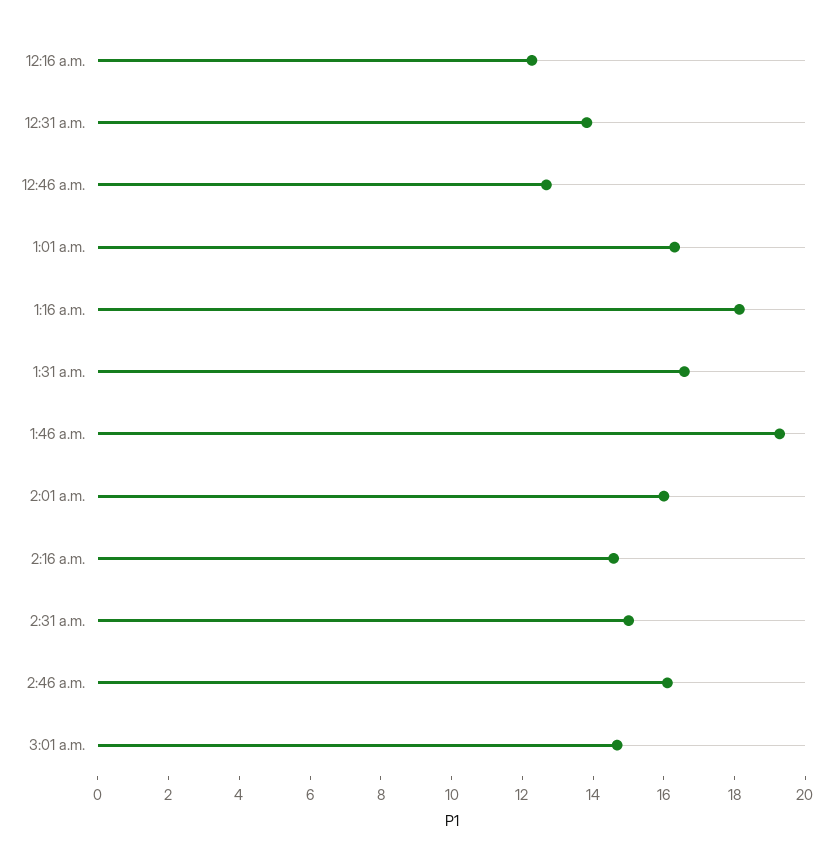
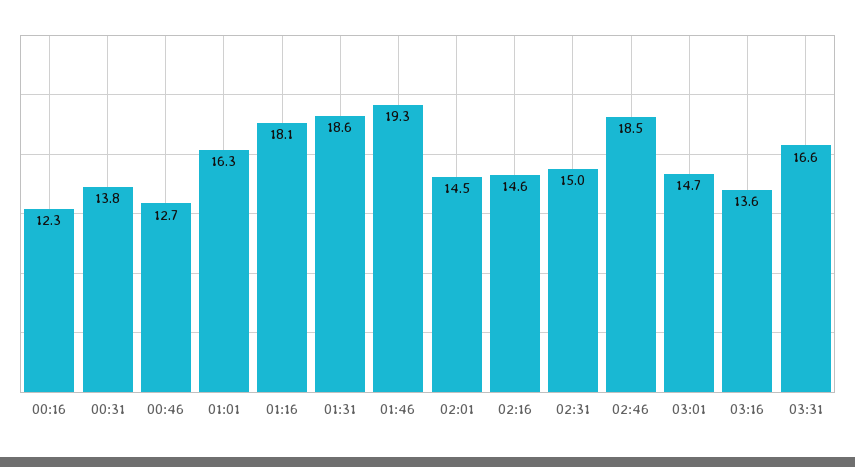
1:31 a.m.: 16.5 -> 18.6
2:01 a.m.: 16 -> 14.5
2:46 a.m.: 16 -> 18.5
03:16: none -> 13.6
03:31: none -> 16.6

